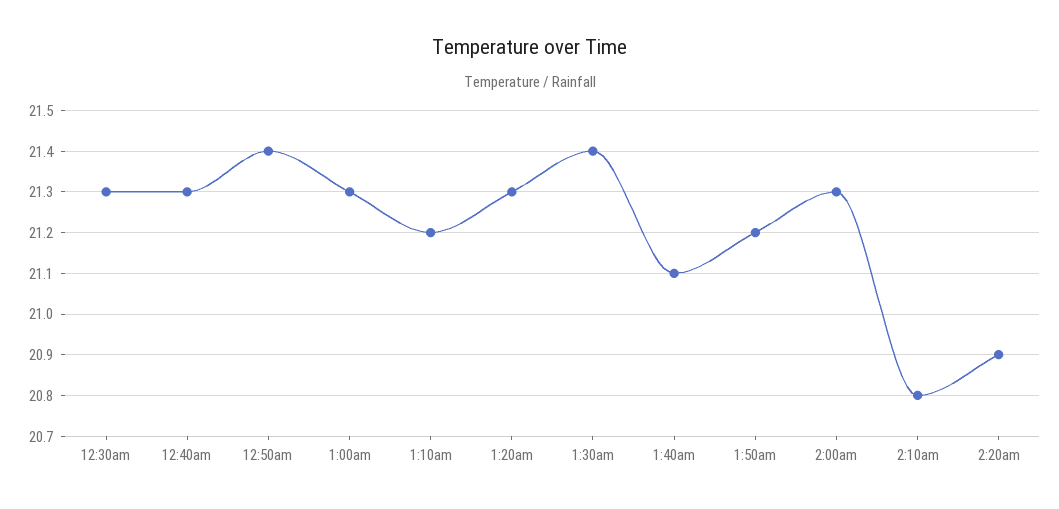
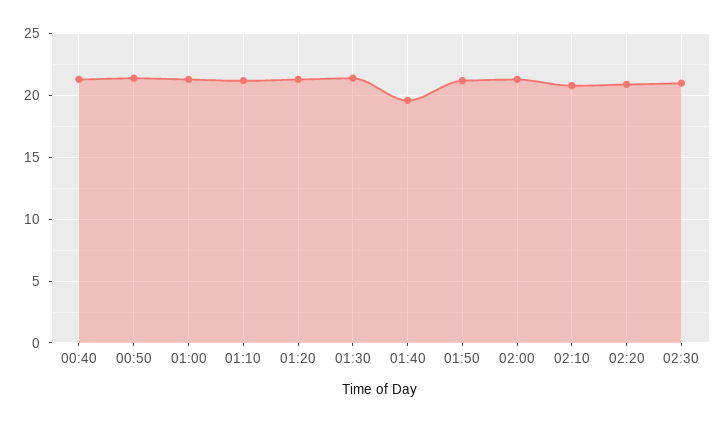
12:30am: 21.3 -> none
1:40am: 21.1 -> 19.5
02:30: none -> 21

